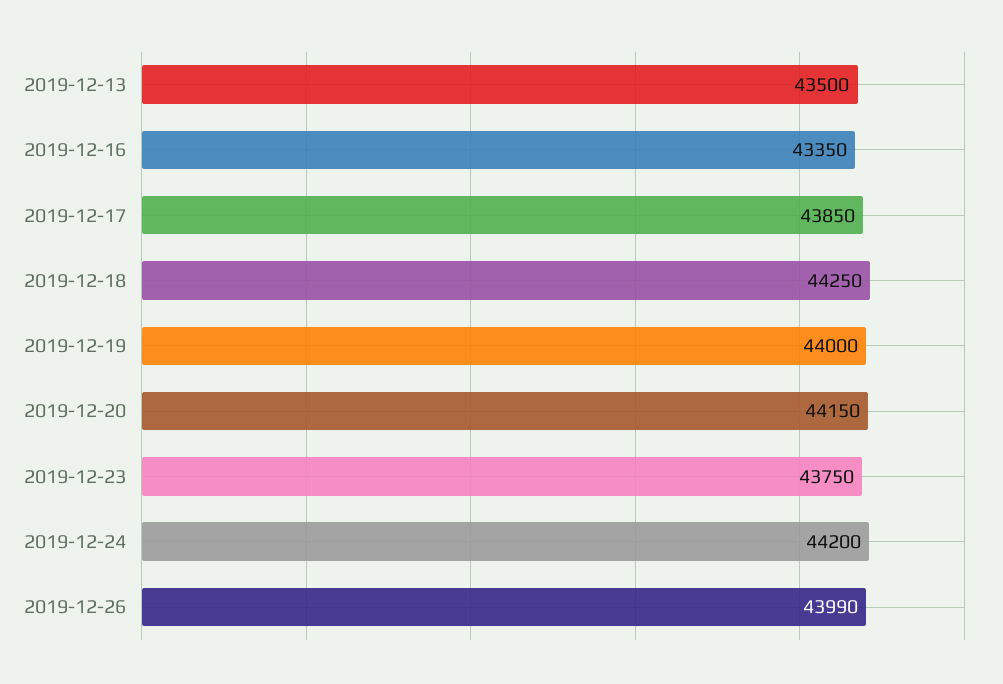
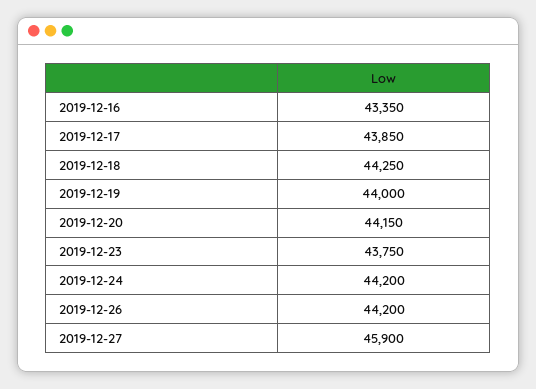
2019-12-13: 43500 -> none
2019-12-26: 43990 -> 44200
2019-12-27: none -> 45900

